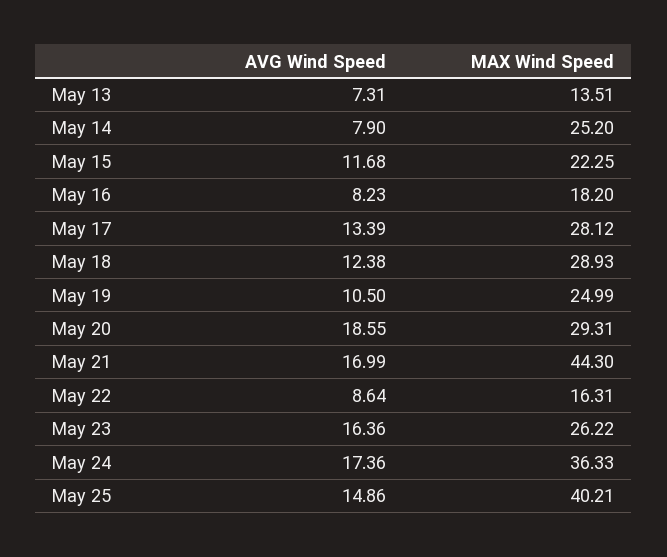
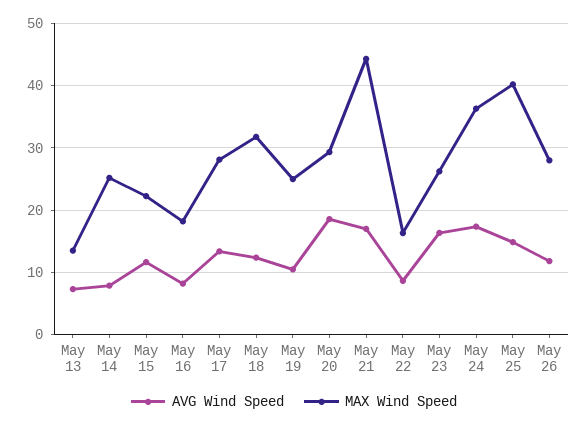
MAX Wind Speed, May 18: 28.93 -> 32
AVG Wind Speed, May 26: none -> 12
MAX Wind Speed, May 26: none -> 28

